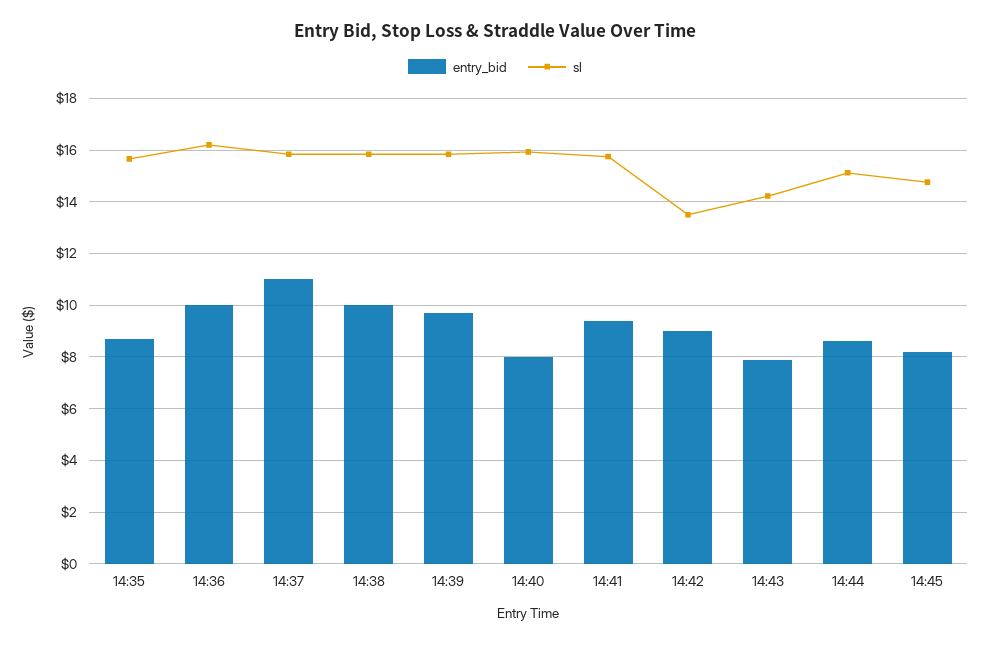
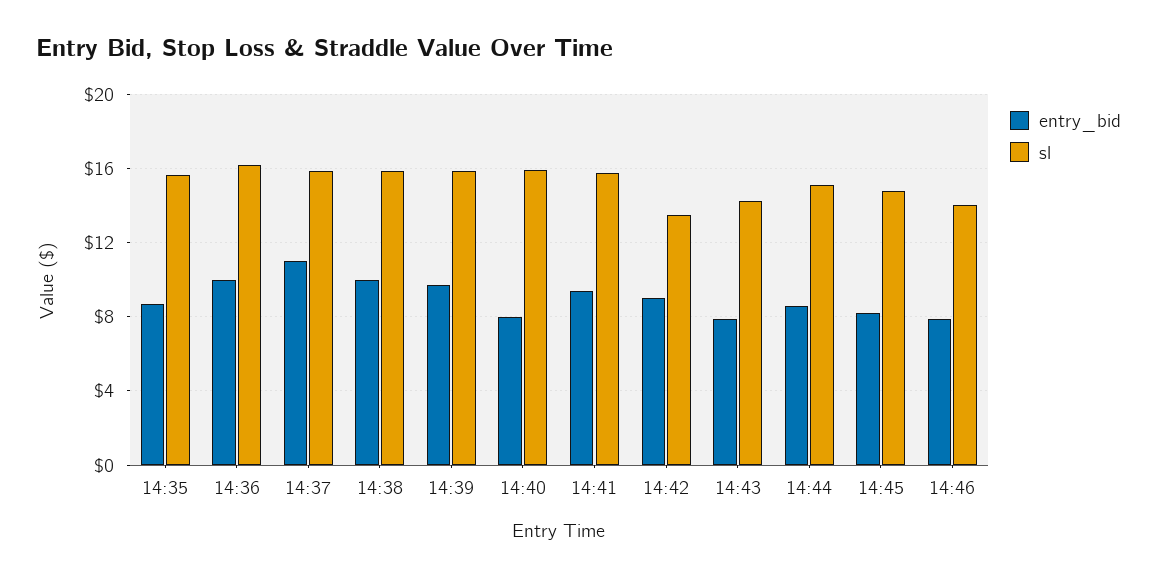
entry_bid, 14:46: none -> 8
sl, 14:46: none -> 14

